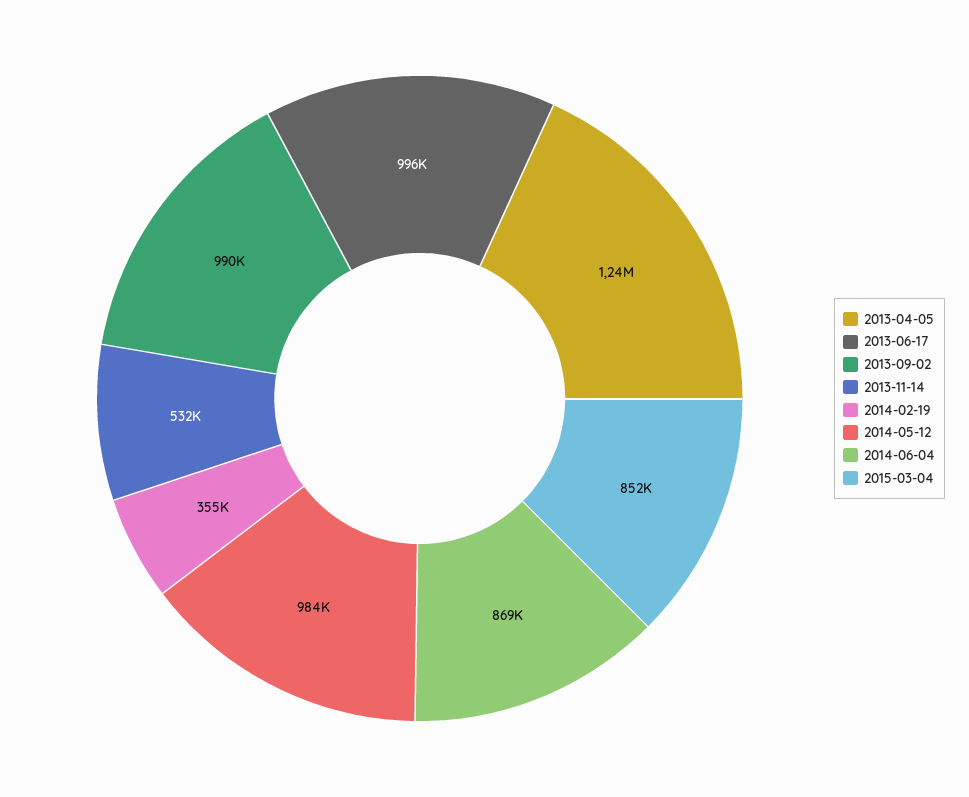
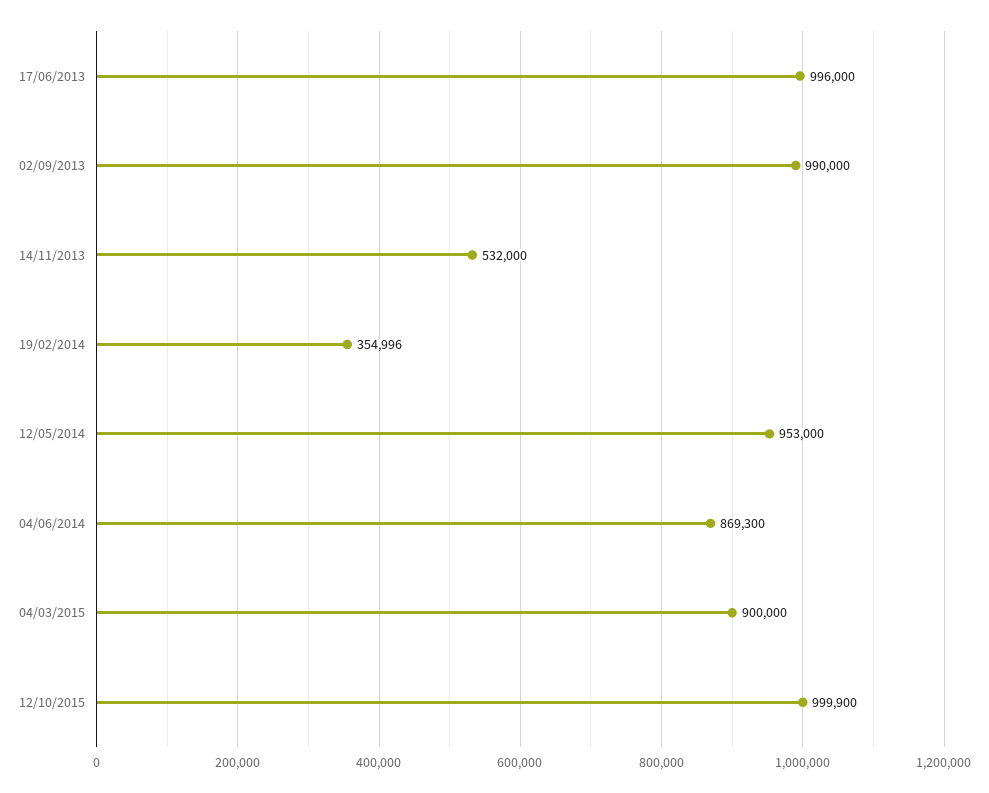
2013-04-05: 1240000 -> none
2014-05-12: 984000 -> 953000
2015-03-04: 852000 -> 900000
12/10/2015: none -> 999900

